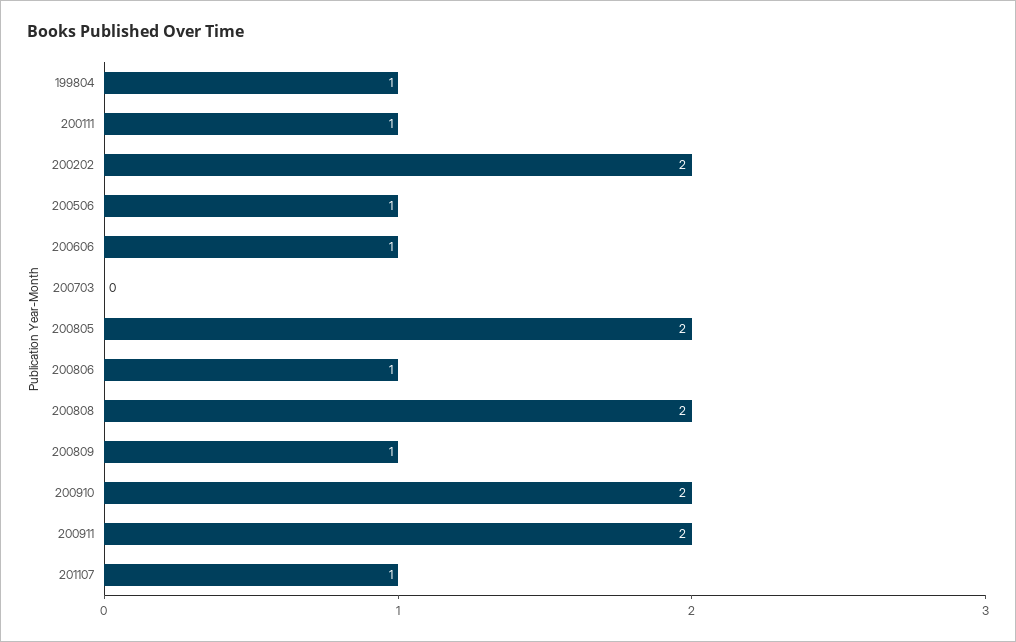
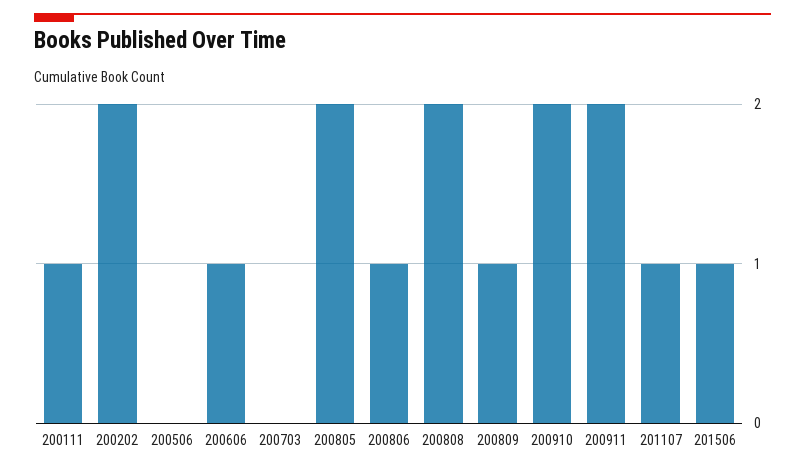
199804: 1 -> none
200506: 1 -> 0
201506: none -> 1

